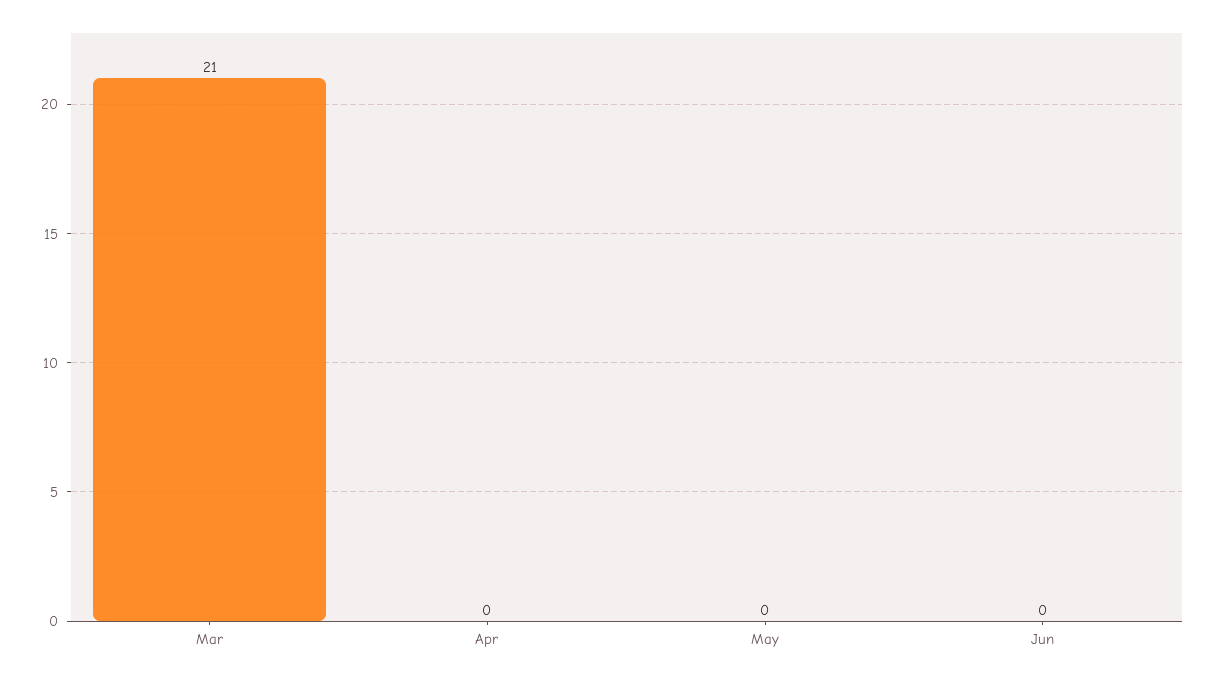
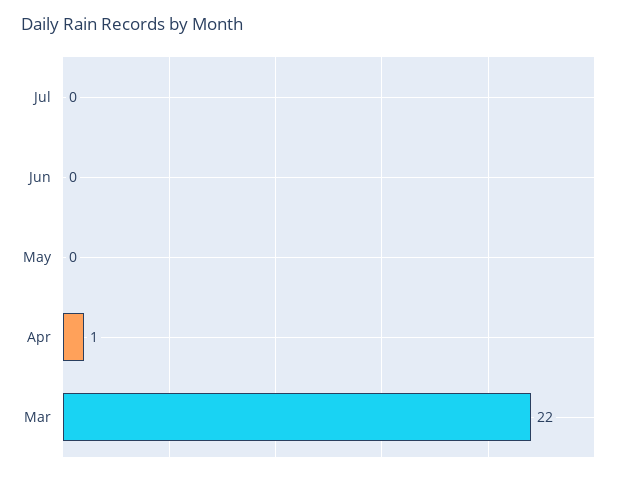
Mar: 21 -> 22
Apr: 0 -> 1
Jul: none -> 0

